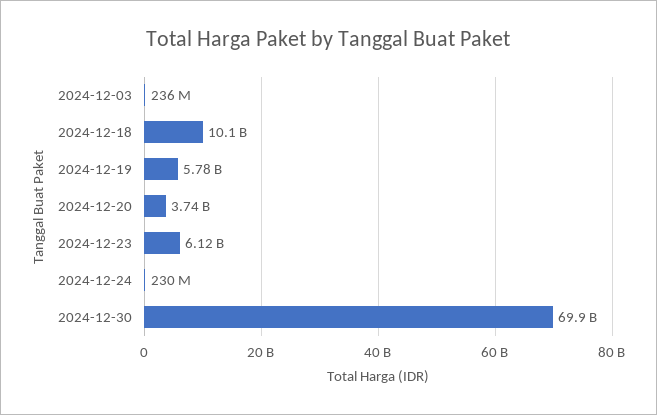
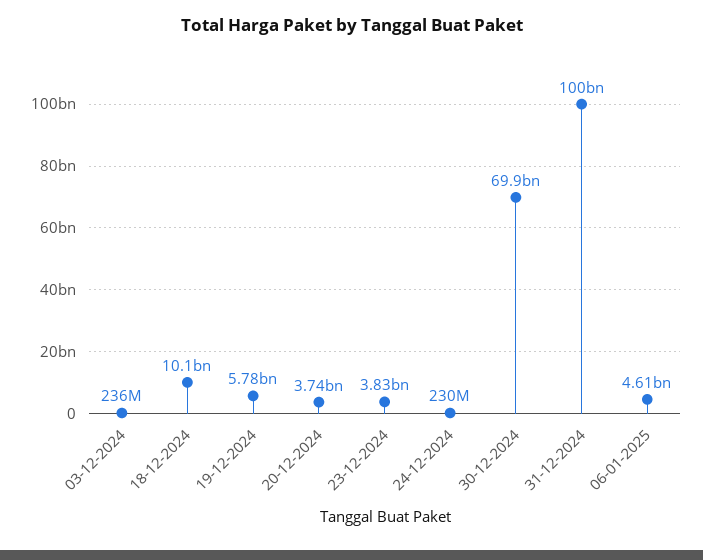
2024-12-23: 6120000000 -> 3830000000
31-12-2024: none -> 100000000000
06-01-2025: none -> 4610000000

